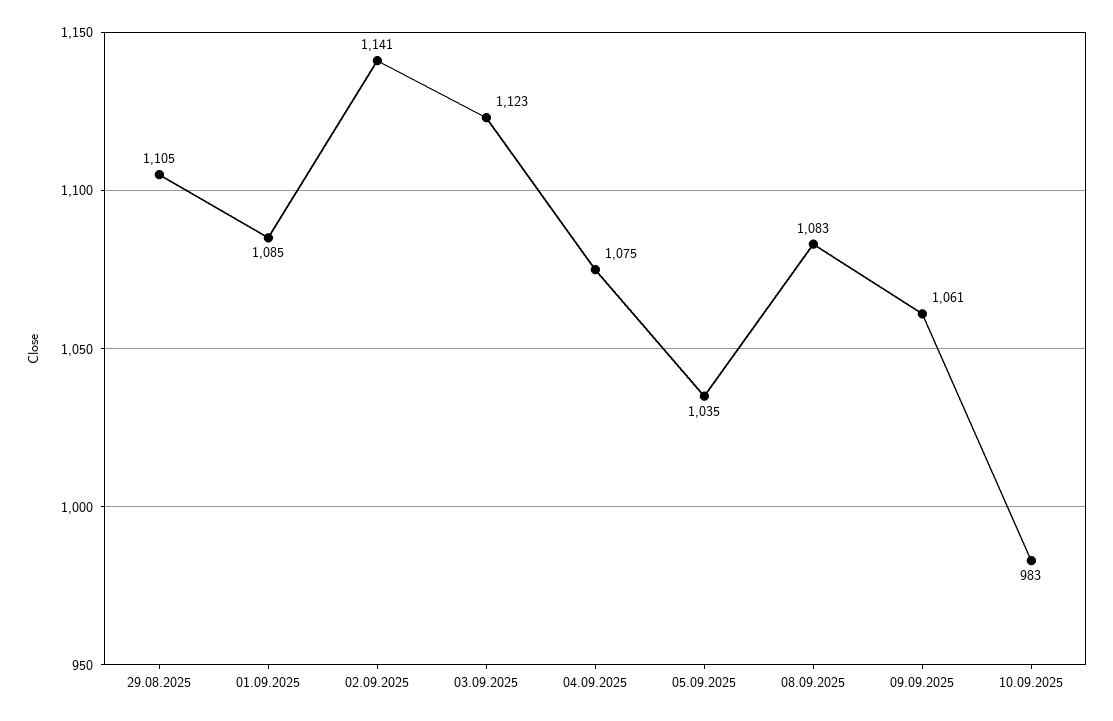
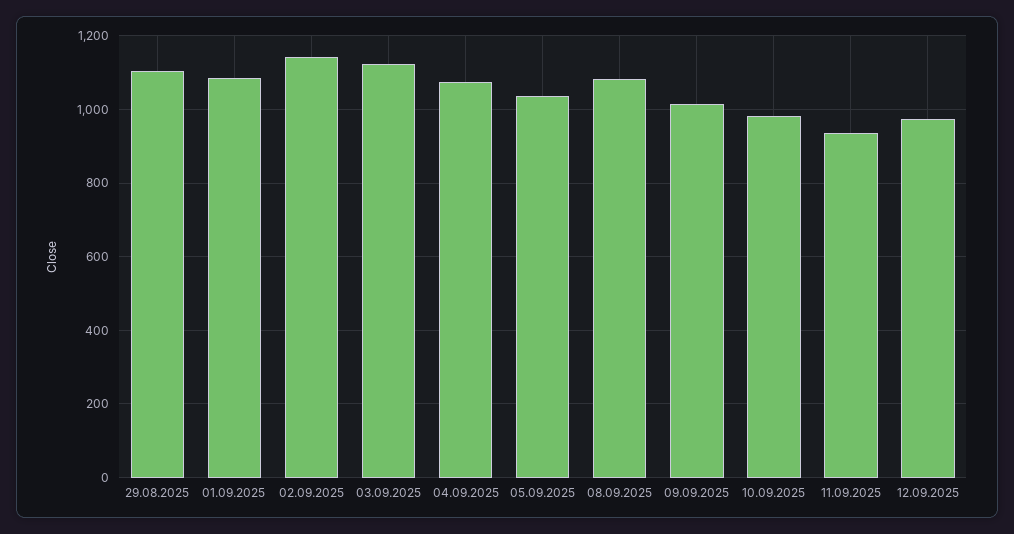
09.09.2025: 1061 -> 1020
11.09.2025: none -> 940
12.09.2025: none -> 980

